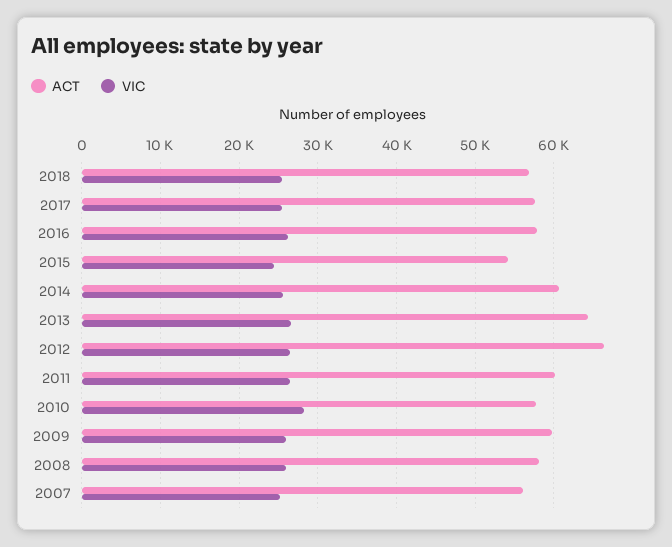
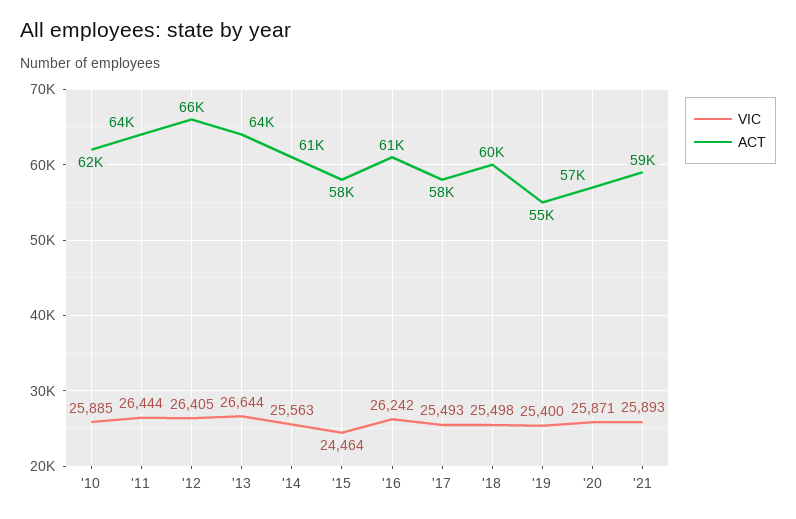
ACT, 2018: 57000 -> 60000
ACT, 2016: 58000 -> 61000
ACT, 2015: 54000 -> 58000
ACT, 2011: 60000 -> 64000
ACT, 2010: 58000 -> 62000
VIC, 2010: 28000 -> 25885
ACT, 2009: 60000 -> none
VIC, 2009: 26000 -> none
ACT, 2008: 58000 -> none
VIC, 2008: 26000 -> none
ACT, 2007: 56000 -> none
VIC, 2007: 25000 -> none
VIC, '19: none -> 25400
ACT, '19: none -> 55000
VIC, '20: none -> 25871
ACT, '20: none -> 57000
VIC, '21: none -> 25893
ACT, '21: none -> 59000

